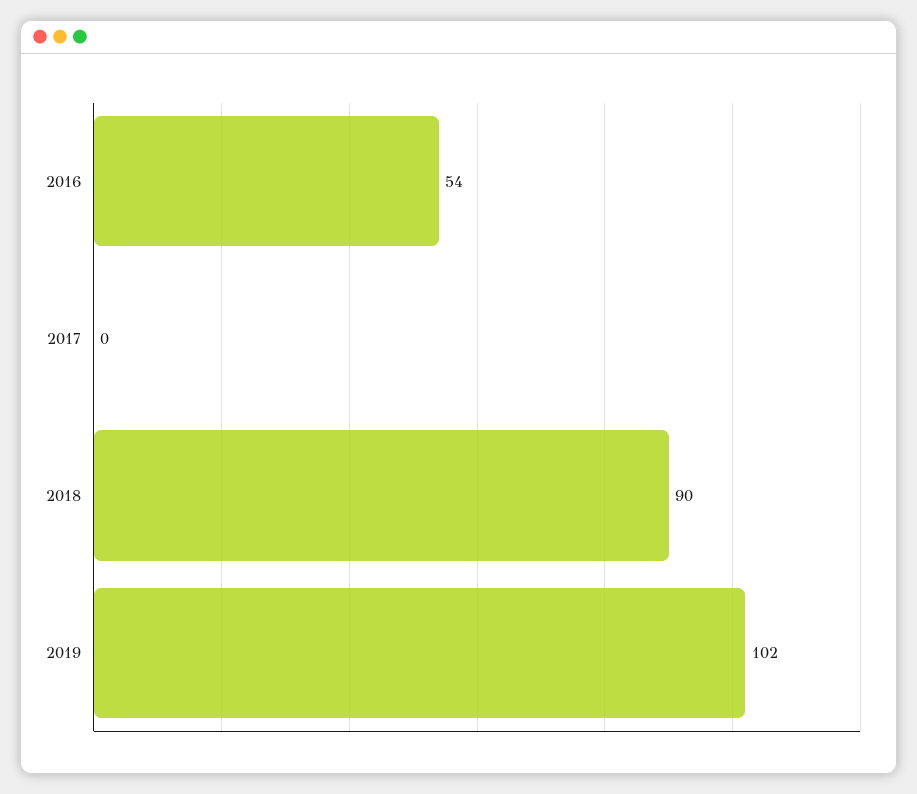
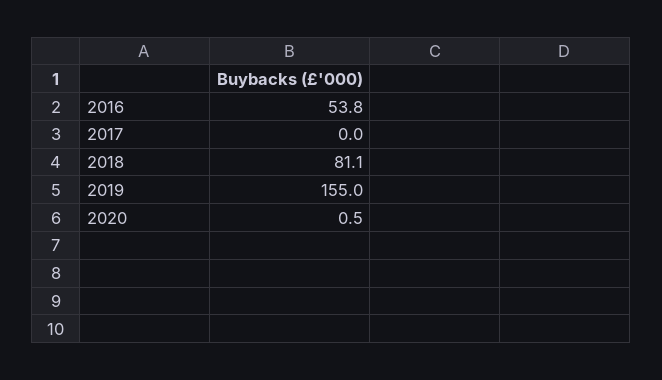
2018: 90 -> 81.1
2019: 102 -> 155
2020: none -> 0.5

